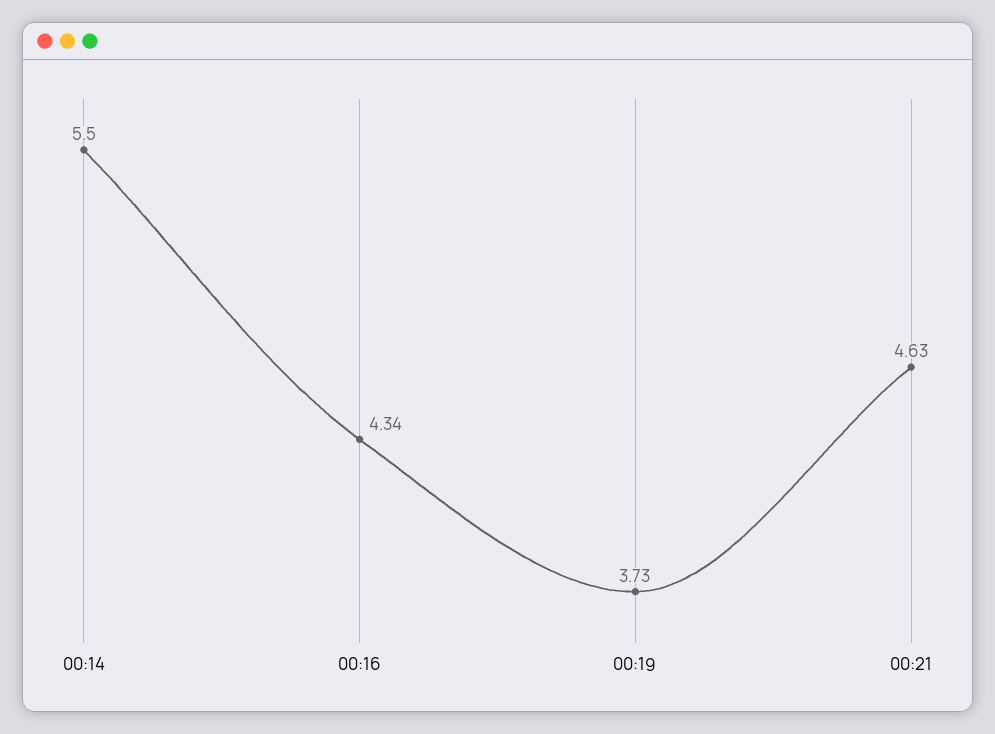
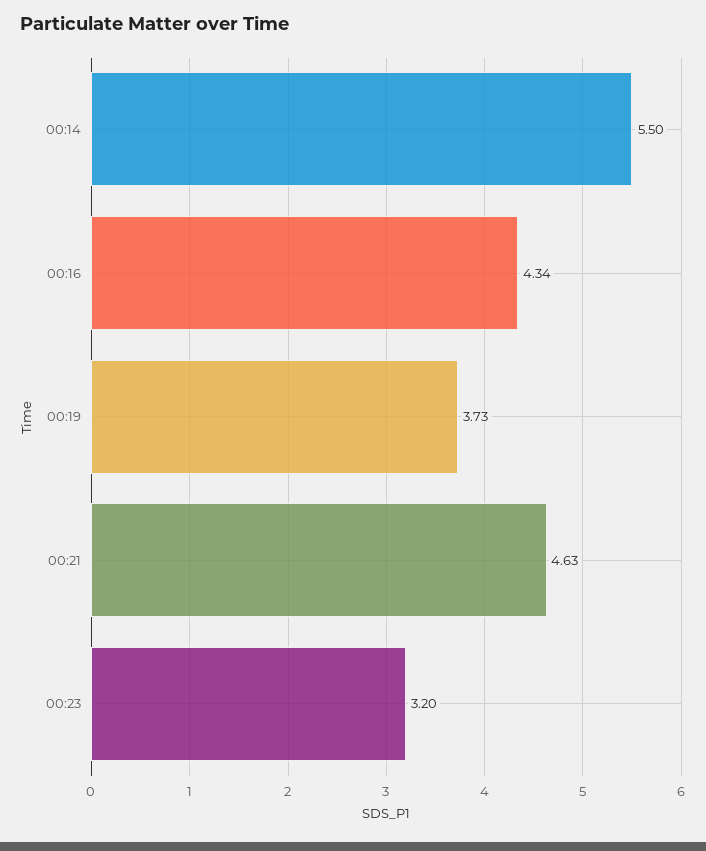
00:23: none -> 3.2

